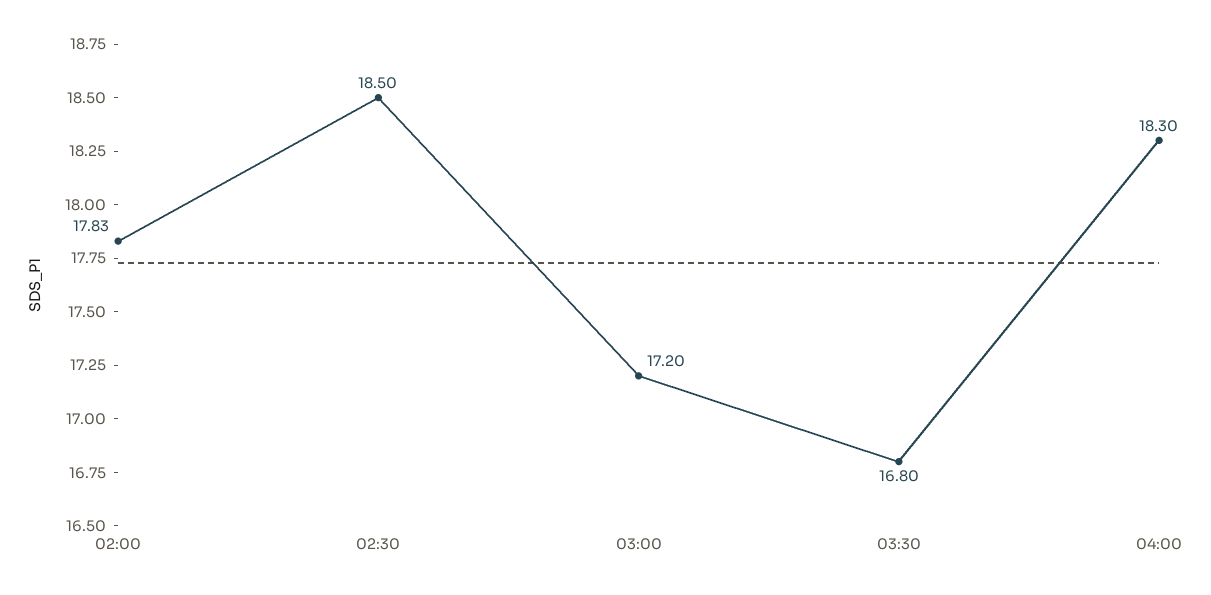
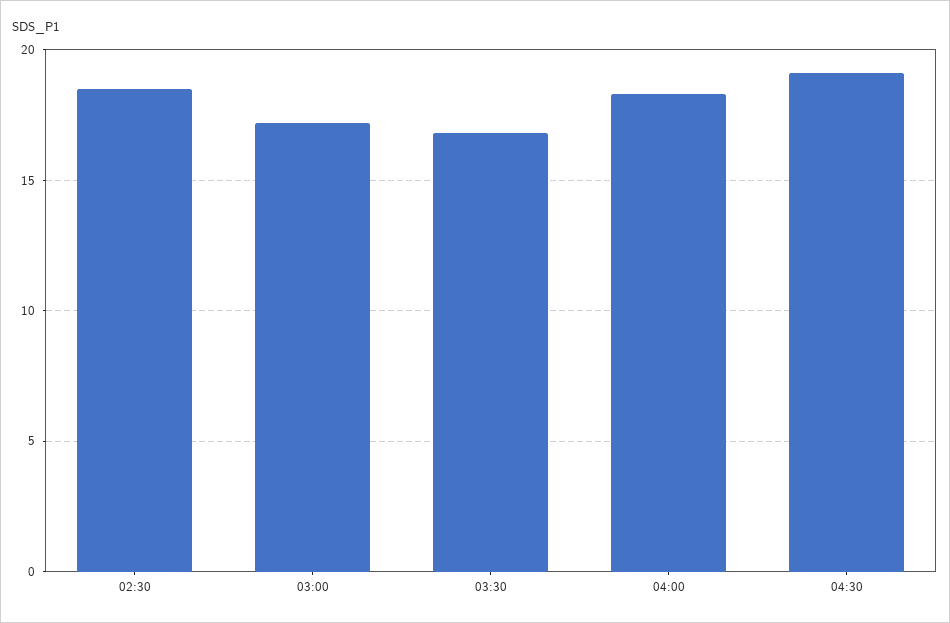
02:00: 17.83 -> none
04:30: none -> 19

